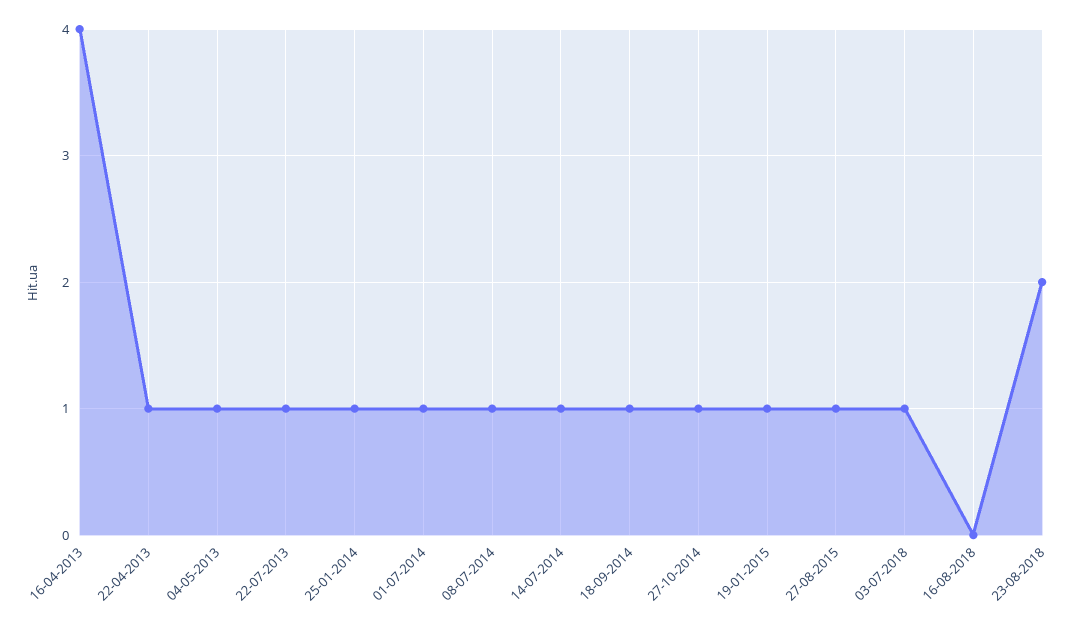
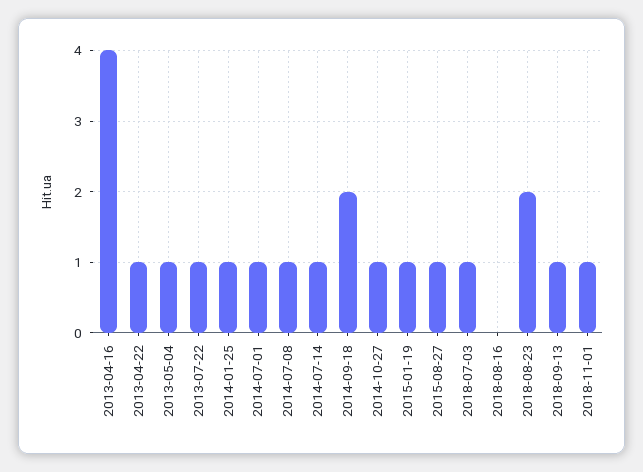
18-09-2014: 1 -> 2
2018-09-13: none -> 1
2018-11-01: none -> 1

